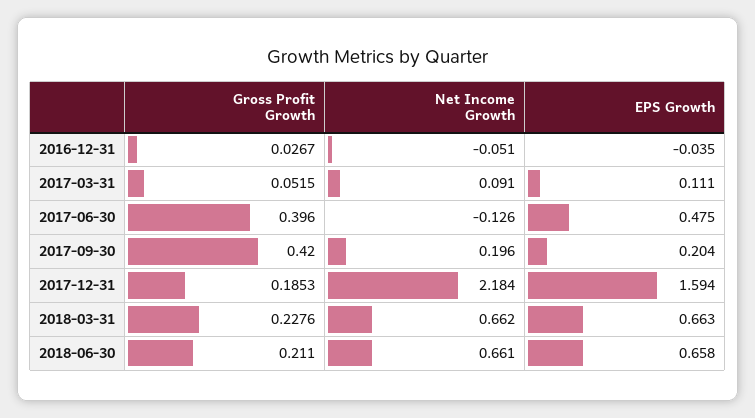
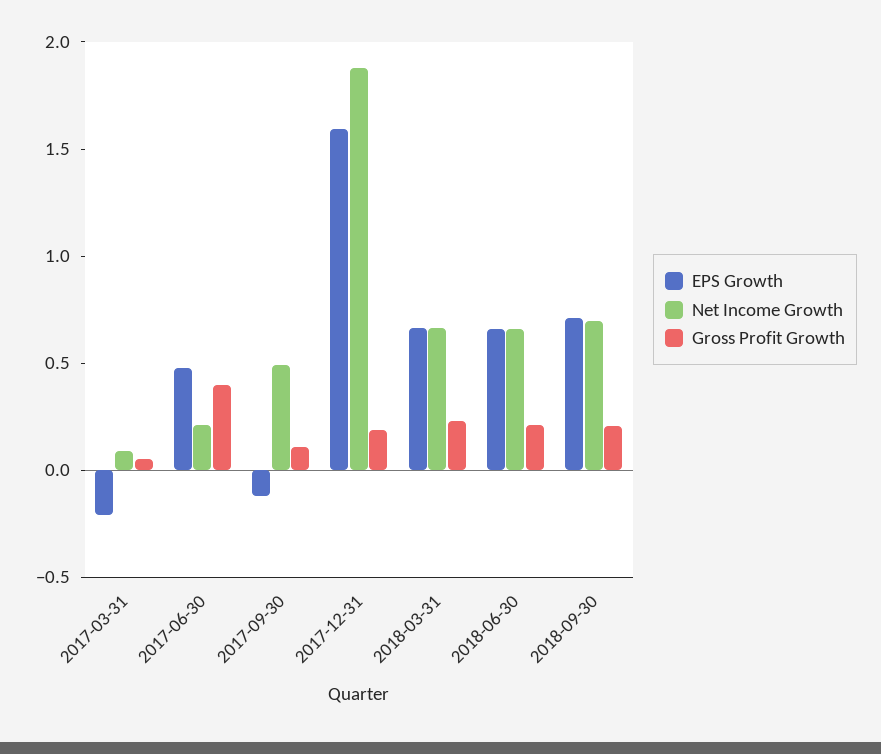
Gross Profit Growth, 2016-12-31: 0.0267 -> none
Net Income Growth, 2016-12-31: -0.051 -> none
EPS Growth, 2016-12-31: -0.035 -> none
EPS Growth, 2017-03-31: 0.111 -> -0.2
Net Income Growth, 2017-06-30: -0.126 -> 0.2
Gross Profit Growth, 2017-09-30: 0.42 -> 0.1
Net Income Growth, 2017-09-30: 0.196 -> 0.5
EPS Growth, 2017-09-30: 0.204 -> -0.1
Net Income Growth, 2017-12-31: 2.184 -> 1.9
EPS Growth, 2018-09-30: none -> 0.7
Net Income Growth, 2018-09-30: none -> 0.7
Gross Profit Growth, 2018-09-30: none -> 0.2

